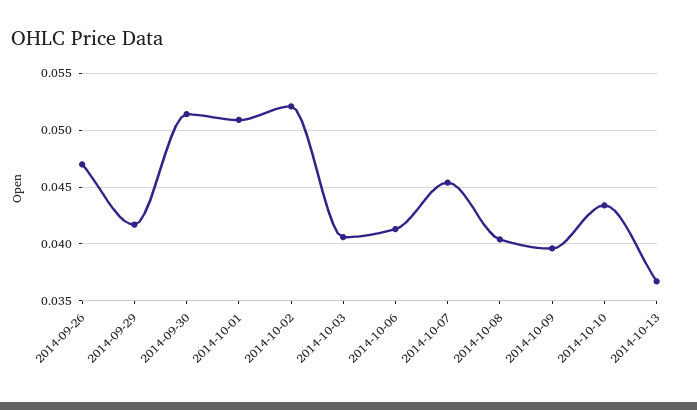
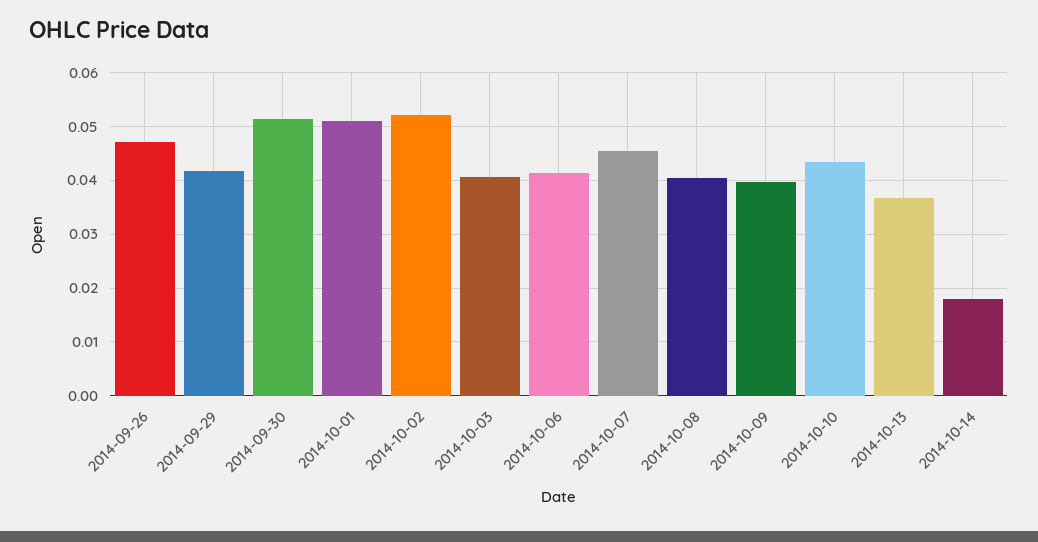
2014-10-14: none -> 0.018

